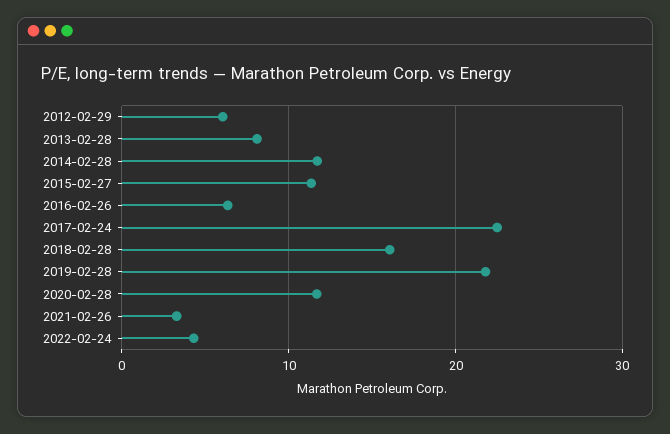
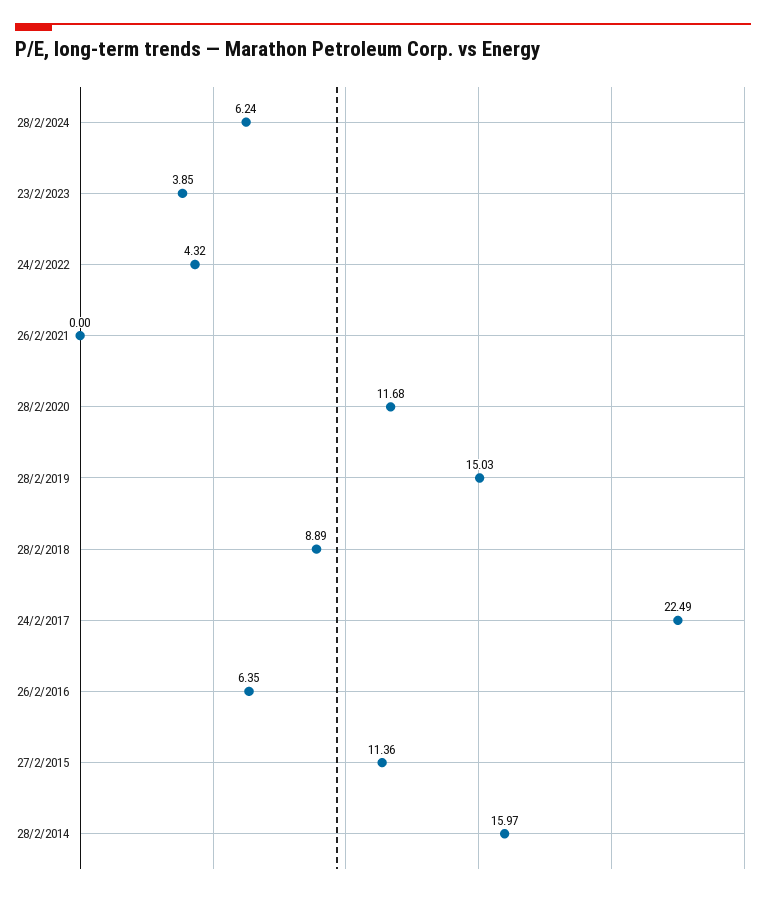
2012-02-29: 6 -> none
2013-02-28: 8 -> none
2014-02-28: 12 -> 15.97
2018-02-28: 16 -> 8.89
2019-02-28: 22 -> 15.03
2021-02-26: 3 -> 0
28/2/2024: none -> 6.24
23/2/2023: none -> 3.85

